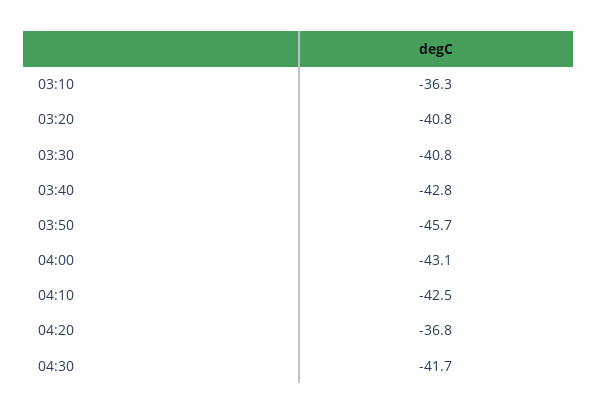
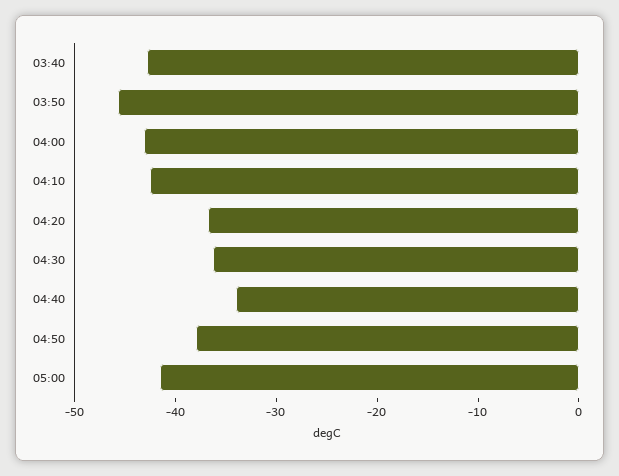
03:10: -36.3 -> none
03:20: -40.8 -> none
03:30: -40.8 -> none
04:30: -41.7 -> -36
04:40: none -> -34
04:50: none -> -38
05:00: none -> -42

